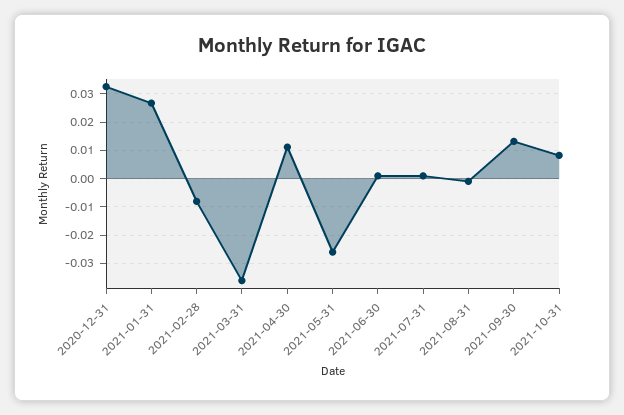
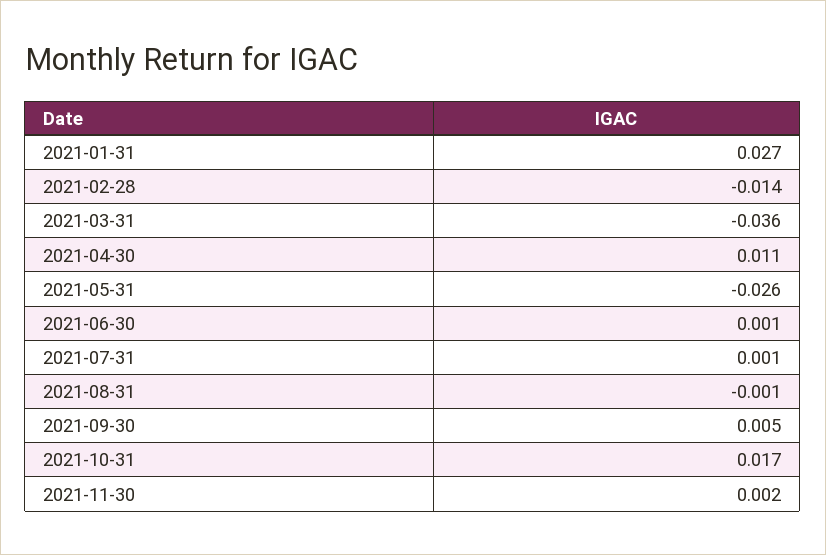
2020-12-31: 0.0325 -> none
2021-02-28: -0.0075 -> -0.014
2021-09-30: 0.0125 -> 0.005
2021-10-31: 0.0075 -> 0.017
2021-11-30: none -> 0.002

